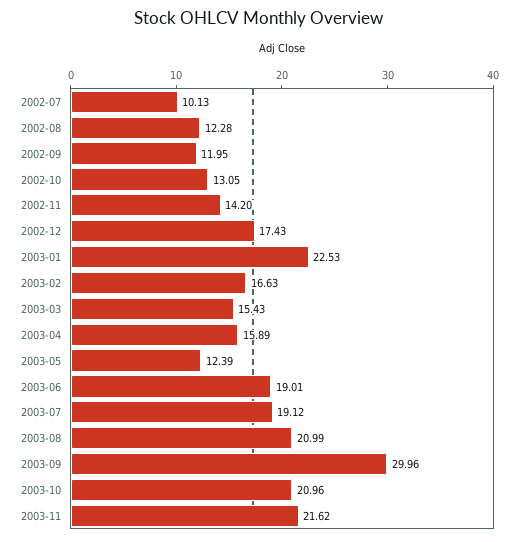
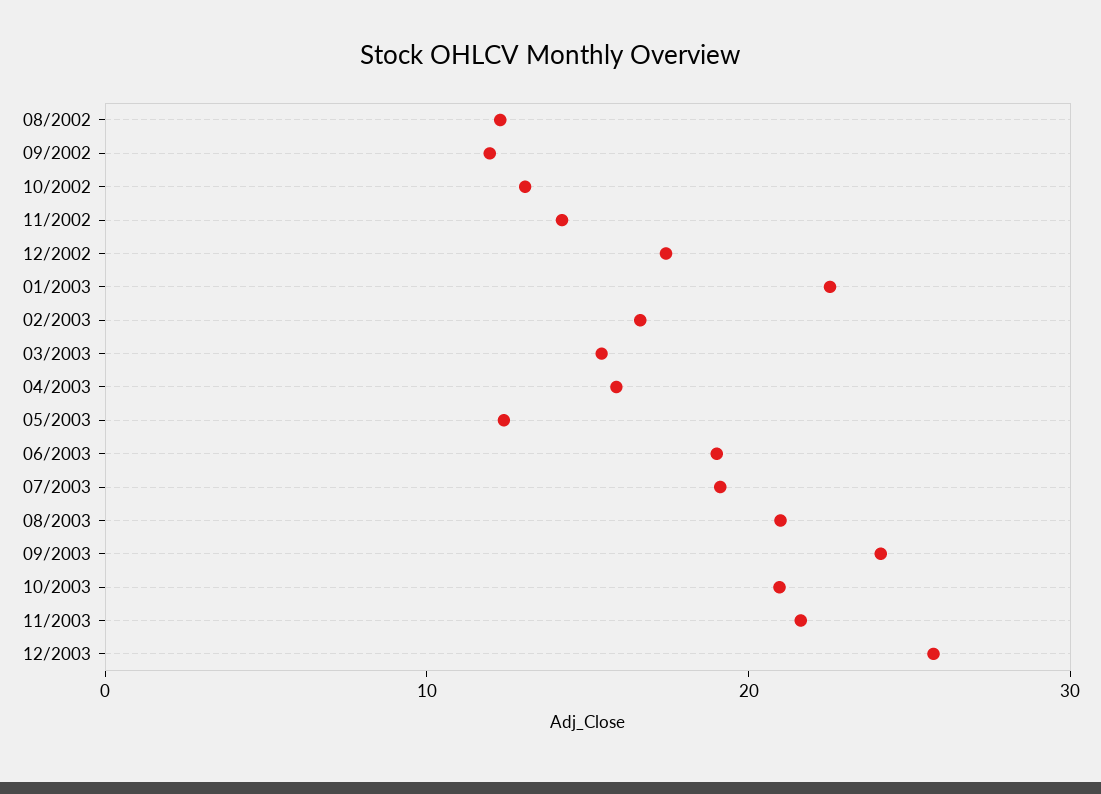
2002-07: 10.13 -> none
2003-09: 29.96 -> 24
12/2003: none -> 26

